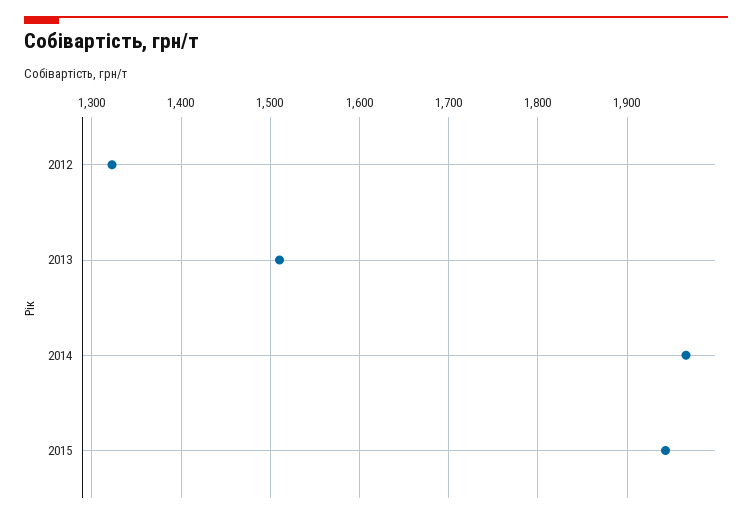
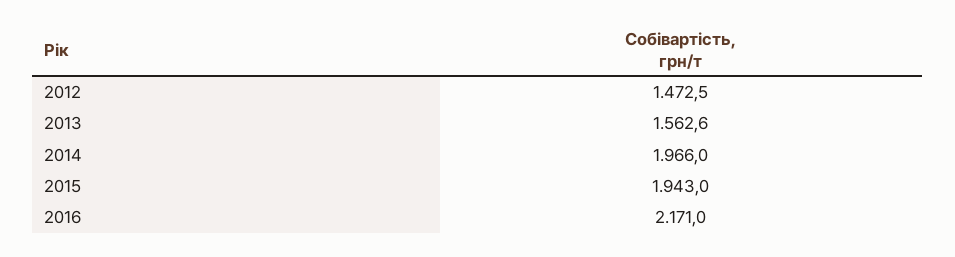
2012: 1320 -> 1472.5
2013: 1510 -> 1562.6
2016: none -> 2171

